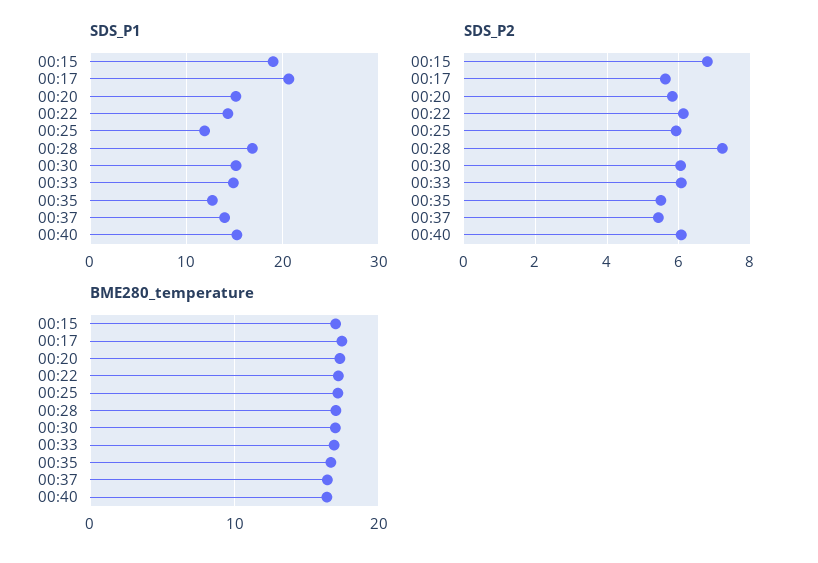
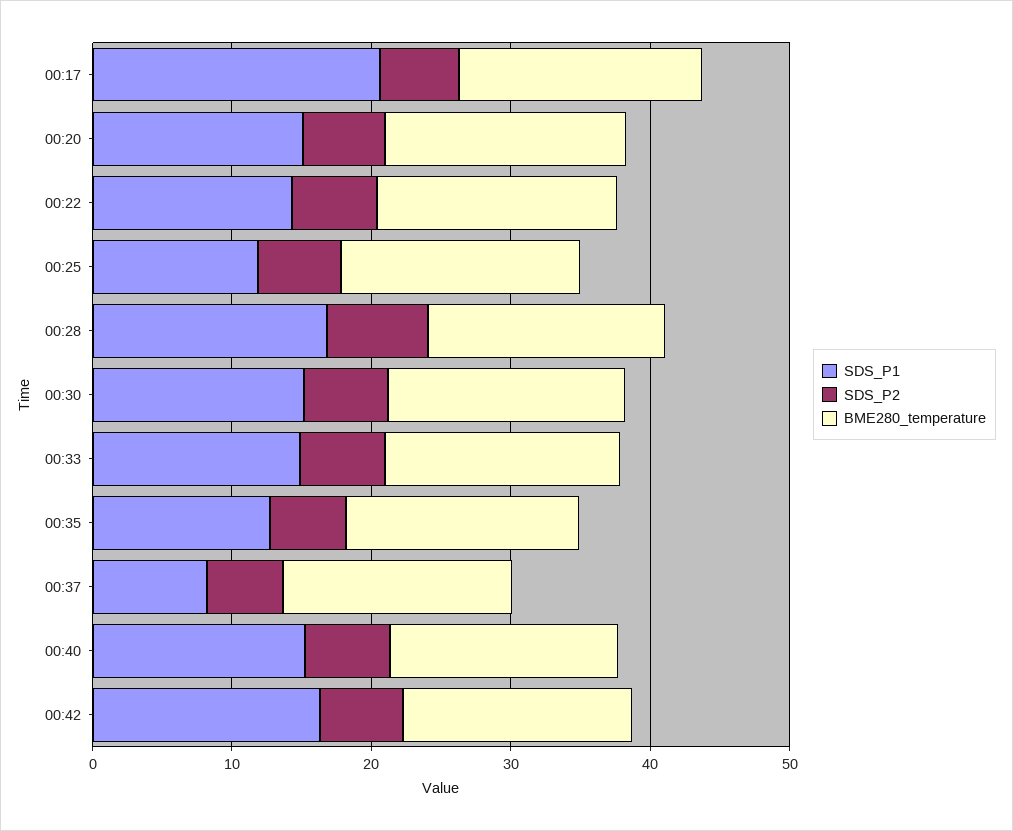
SDS_P1, 00:15: 19 -> none
SDS_P1, 00:37: 14 -> 8
SDS_P2, 00:15: 6.8 -> none
BME280_temperature, 00:15: 17 -> none
SDS_P1, 00:42: none -> 16
SDS_P2, 00:42: none -> 6
BME280_temperature, 00:42: none -> 16

